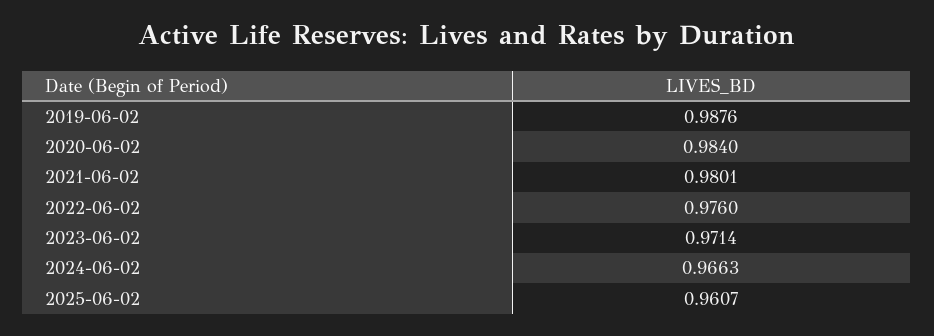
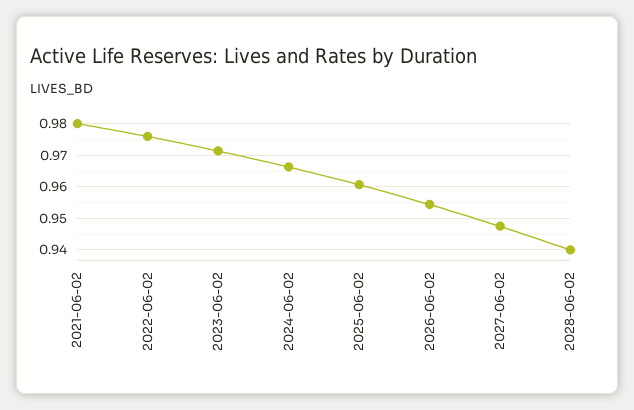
2019-06-02: 0.9876 -> none
2020-06-02: 0.984 -> none
2026-06-02: none -> 0.954
2027-06-02: none -> 0.948
2028-06-02: none -> 0.94

